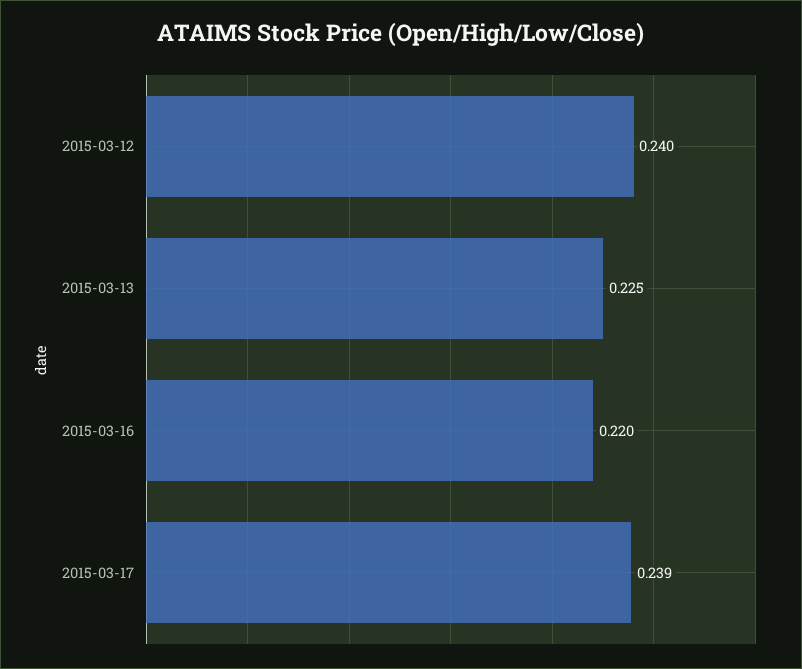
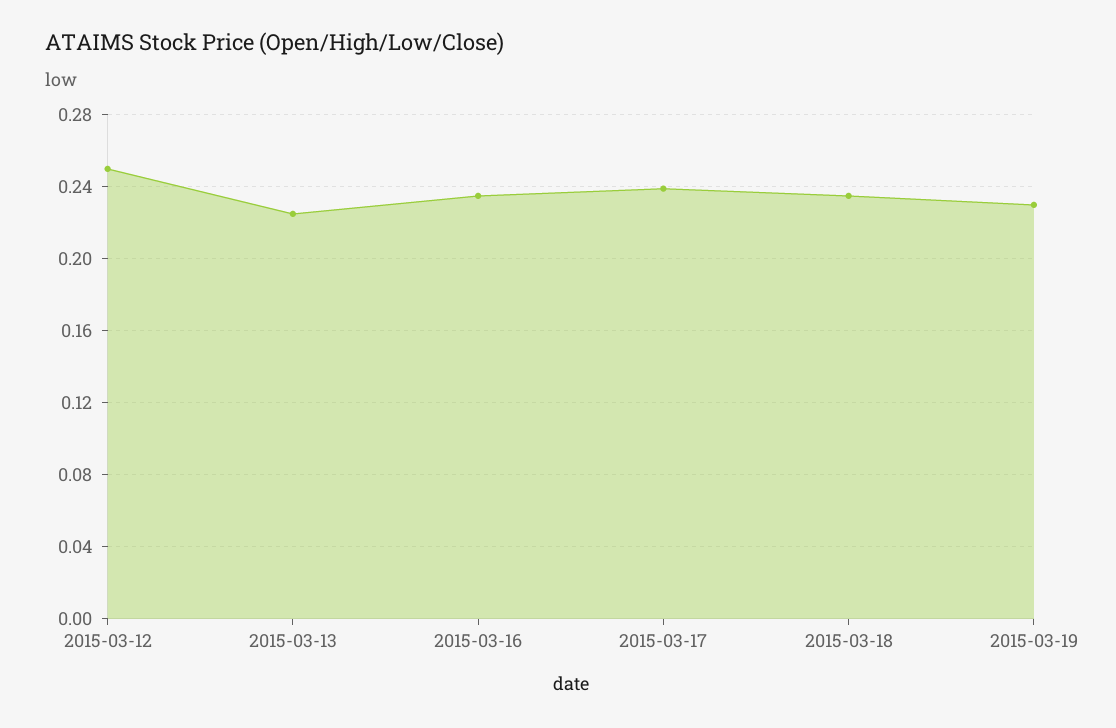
2015-03-12: 0.24 -> 0.25
2015-03-16: 0.22 -> 0.235
2015-03-18: none -> 0.235
2015-03-19: none -> 0.23

